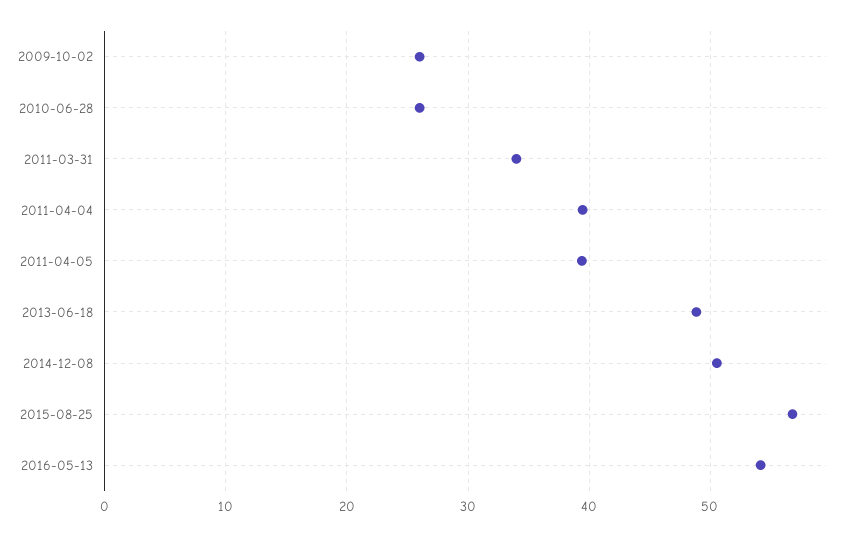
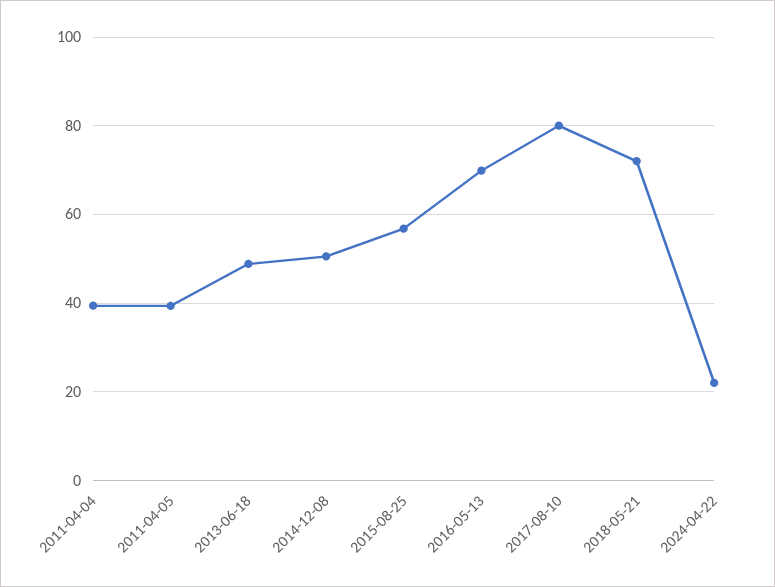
2009-10-02: 26 -> none
2010-06-28: 26 -> none
2011-03-31: 34 -> none
2016-05-13: 54 -> 70
2017-08-10: none -> 80
2018-05-21: none -> 72
2024-04-22: none -> 22

